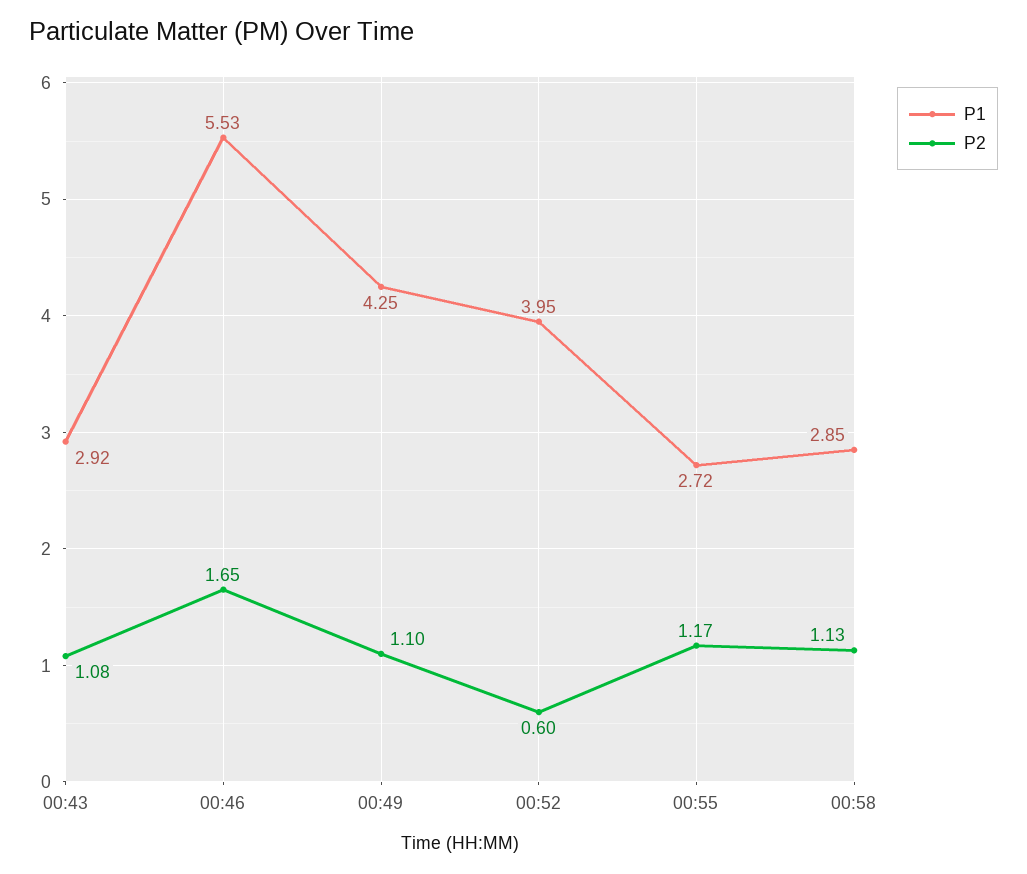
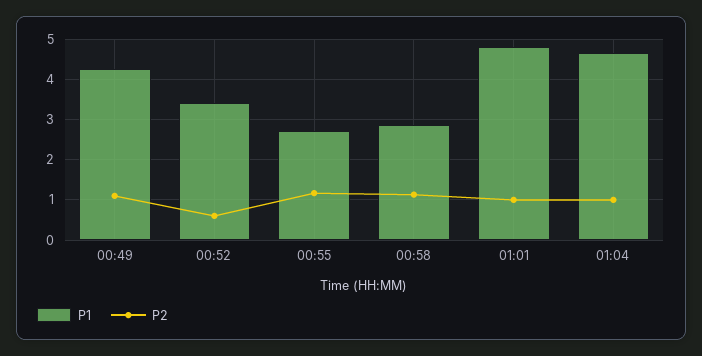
P1, 00:43: 2.92 -> none
P2, 00:43: 1.08 -> none
P1, 00:46: 5.53 -> none
P2, 00:46: 1.65 -> none
P1, 00:52: 3.95 -> 3.4
P1, 01:01: none -> 4.8
P2, 01:01: none -> 1
P1, 01:04: none -> 4.6
P2, 01:04: none -> 1

